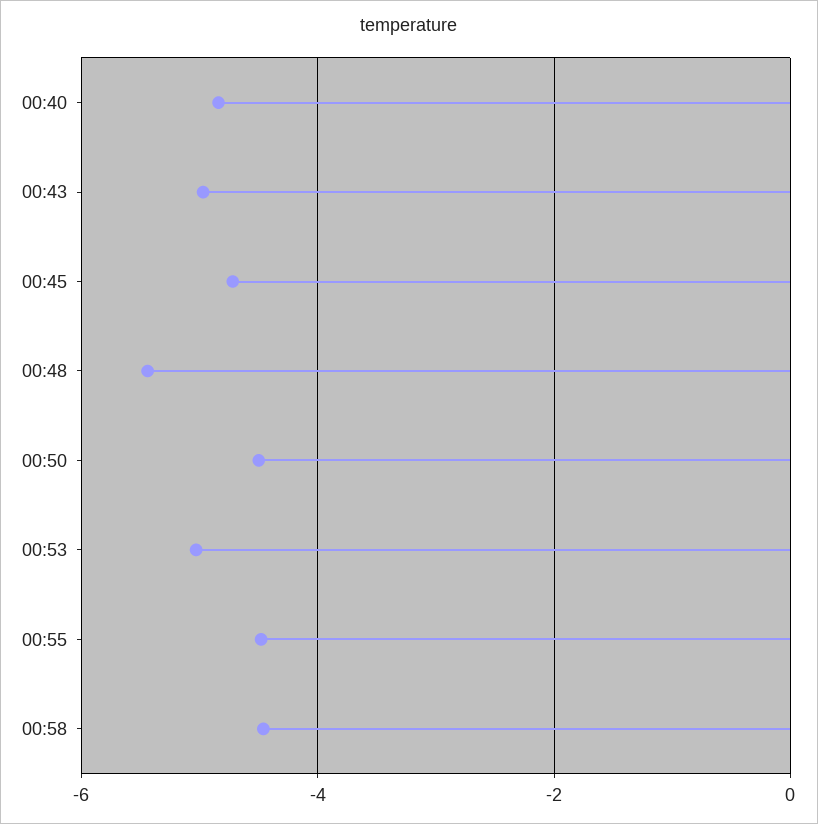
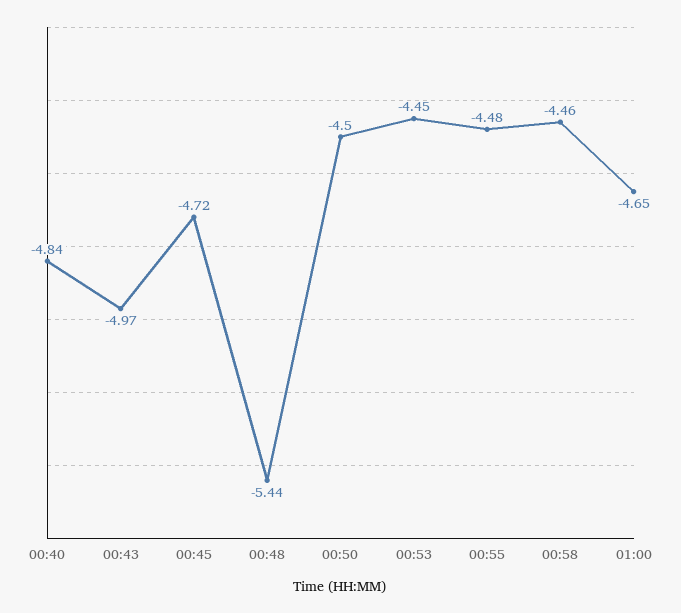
00:53: -5 -> -4.45
01:00: none -> -4.65

